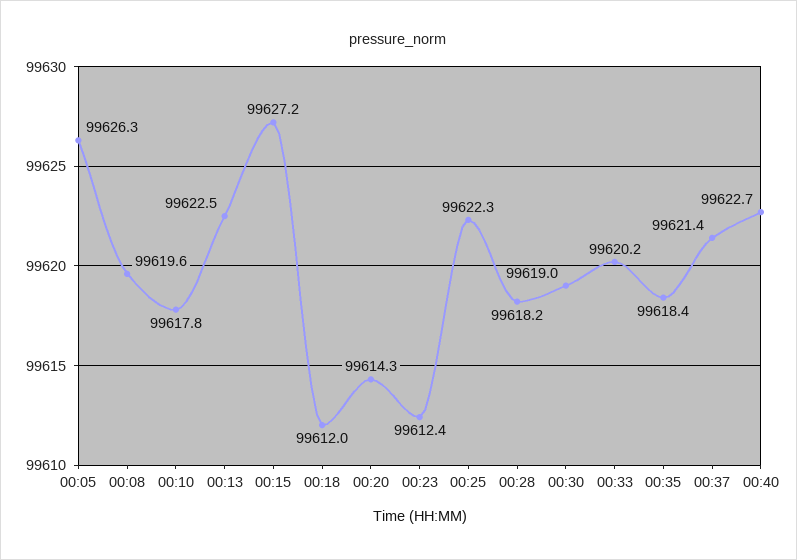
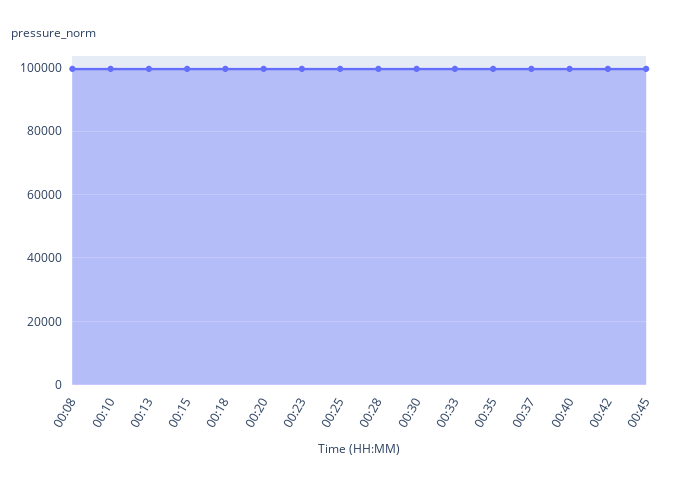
00:05: 99626.3 -> none
00:42: none -> 100000
00:45: none -> 100000

